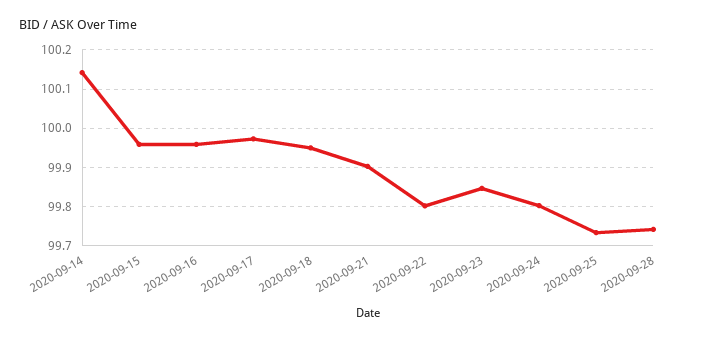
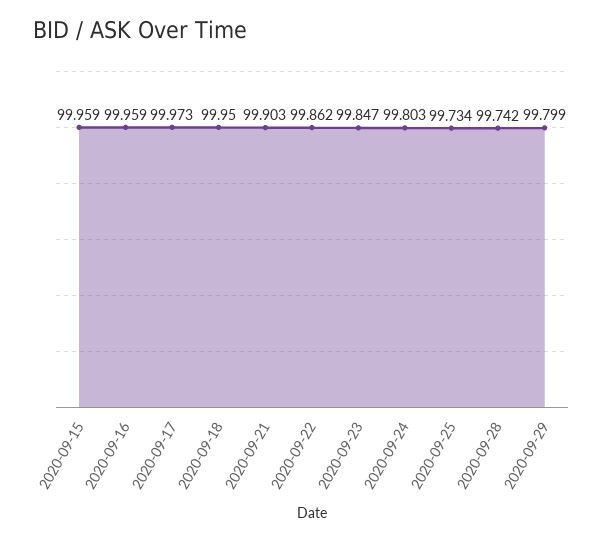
2020-09-14: 100.14 -> none
2020-09-22: 99.8 -> 99.862
2020-09-29: none -> 99.799

